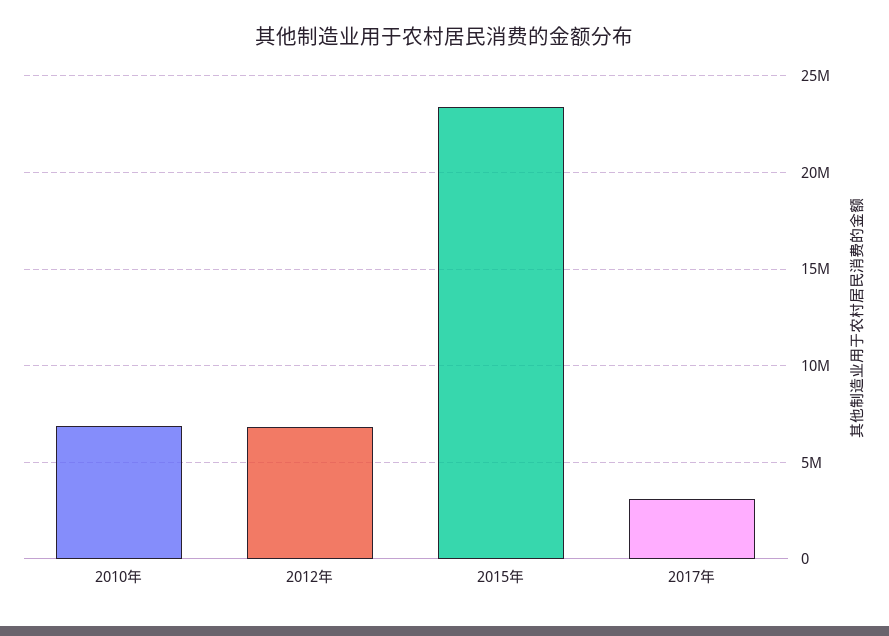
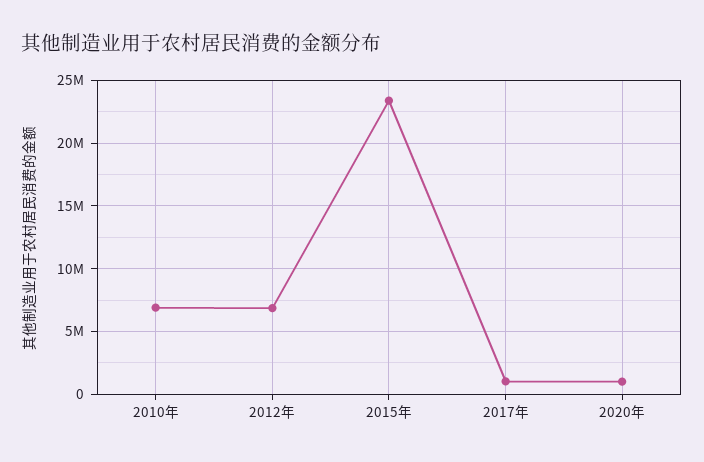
2017年: 3000000 -> 1000000
2020年: none -> 1000000

